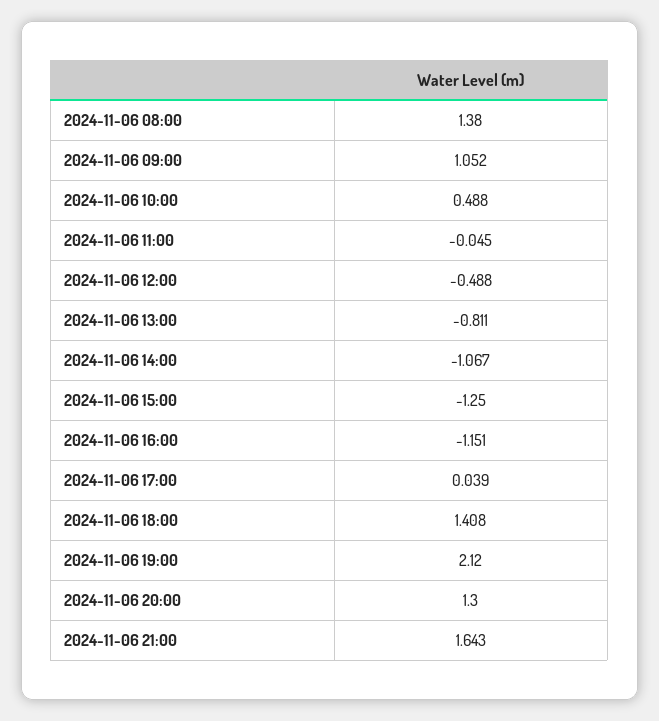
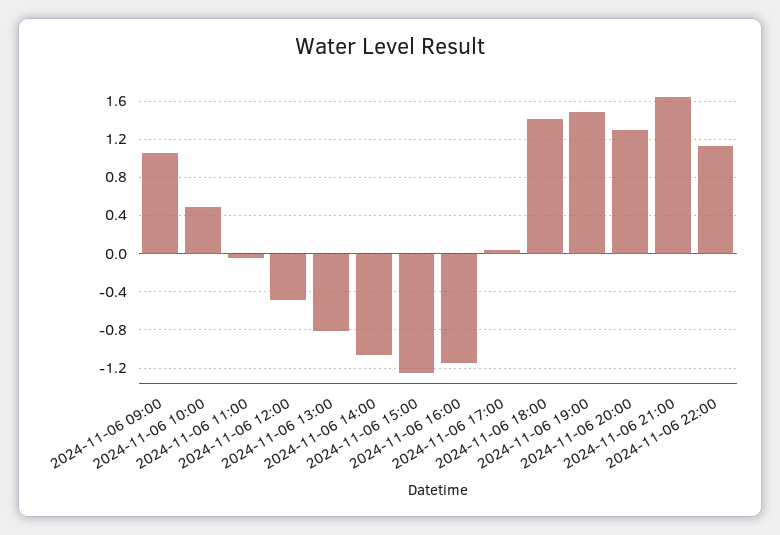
2024-11-06 08:00: 1.38 -> none
2024-11-06 19:00: 2.12 -> 1.5
2024-11-06 22:00: none -> 1.1

